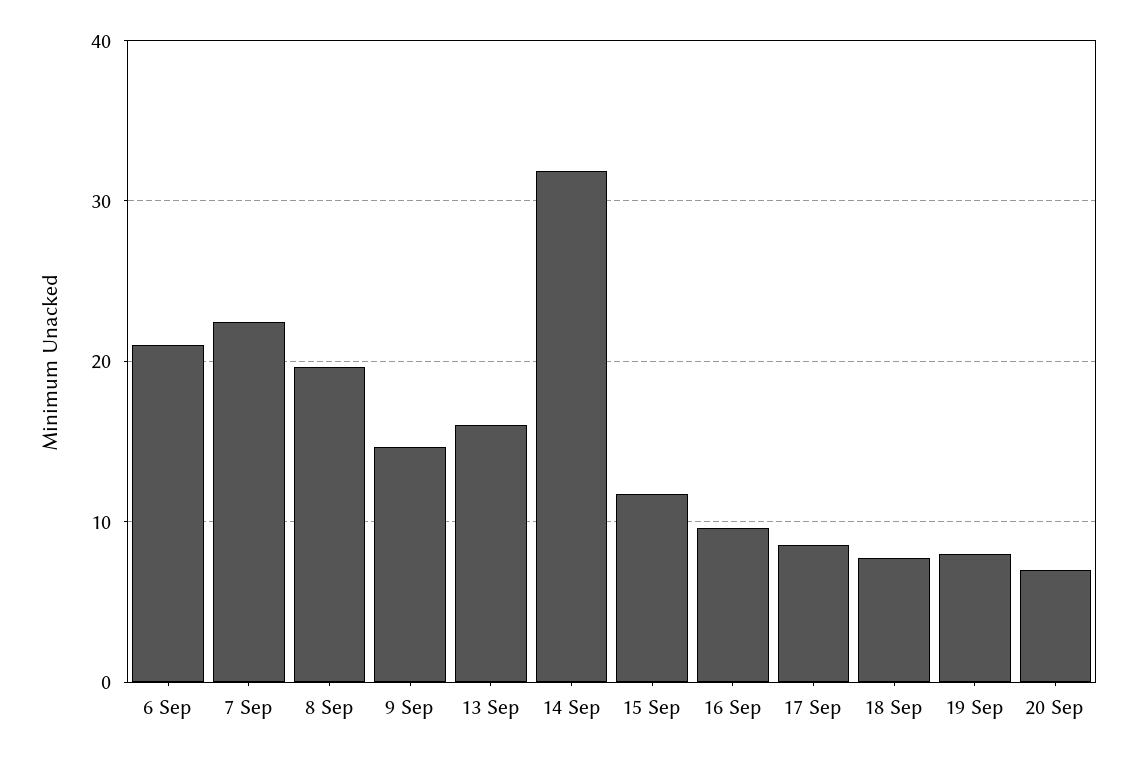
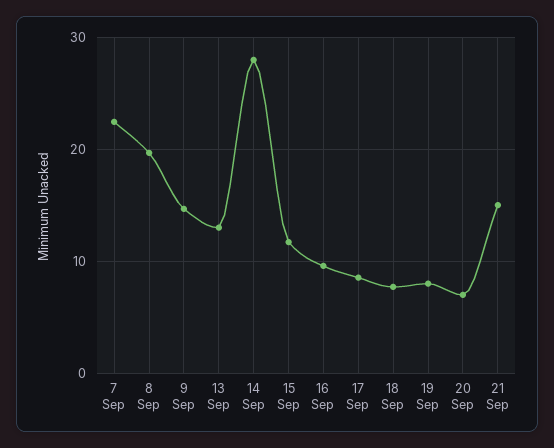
6 Sep: 21 -> none
13 Sep: 16 -> 13
14 Sep: 32 -> 28
21 Sep: none -> 15

